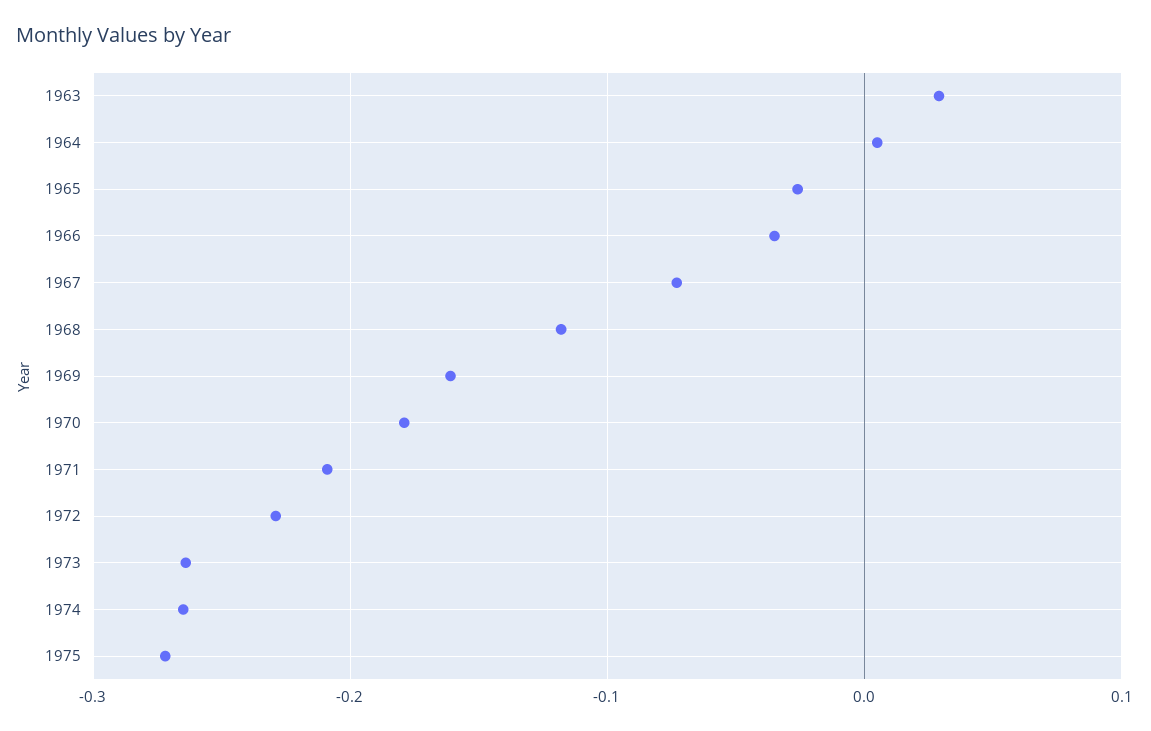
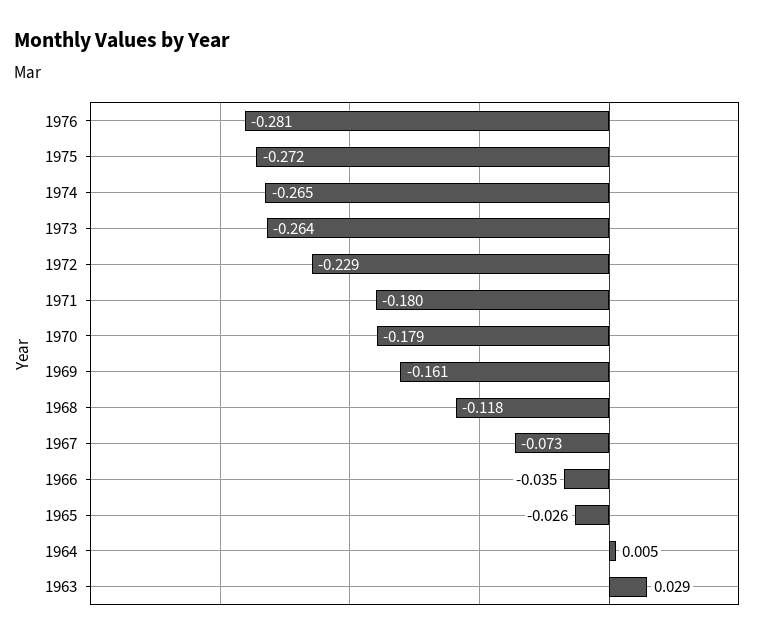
1971: -0.21 -> -0.18
1976: none -> -0.281

